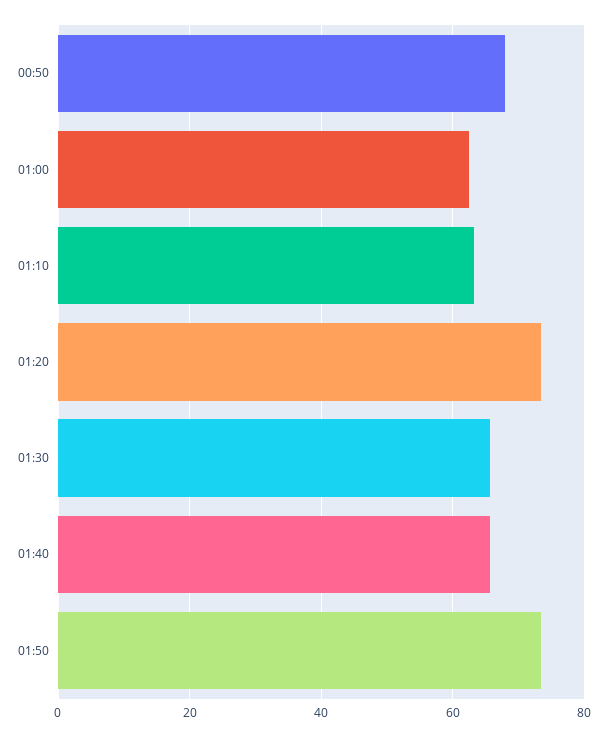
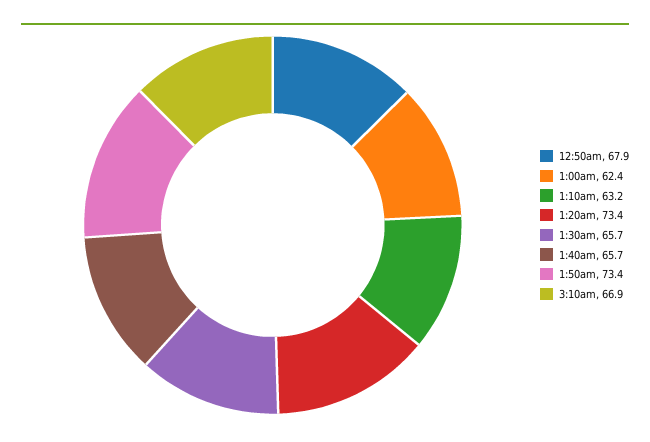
3:10am: none -> 66.9

